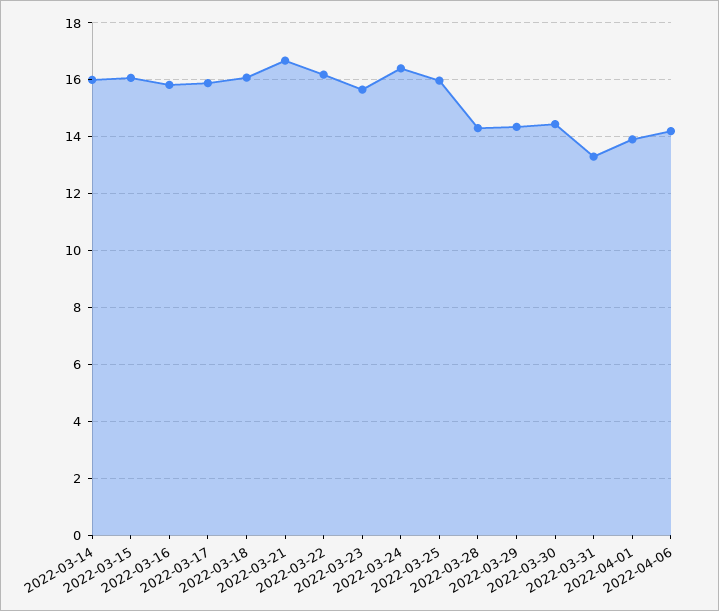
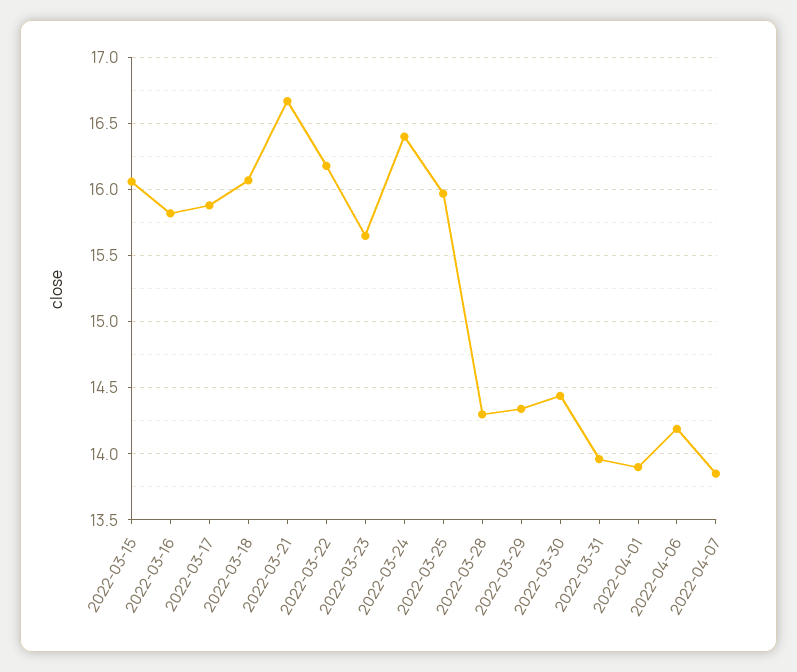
2022-03-14: 16 -> none
2022-03-31: 13.25 -> 13.95
2022-04-07: none -> 13.85

